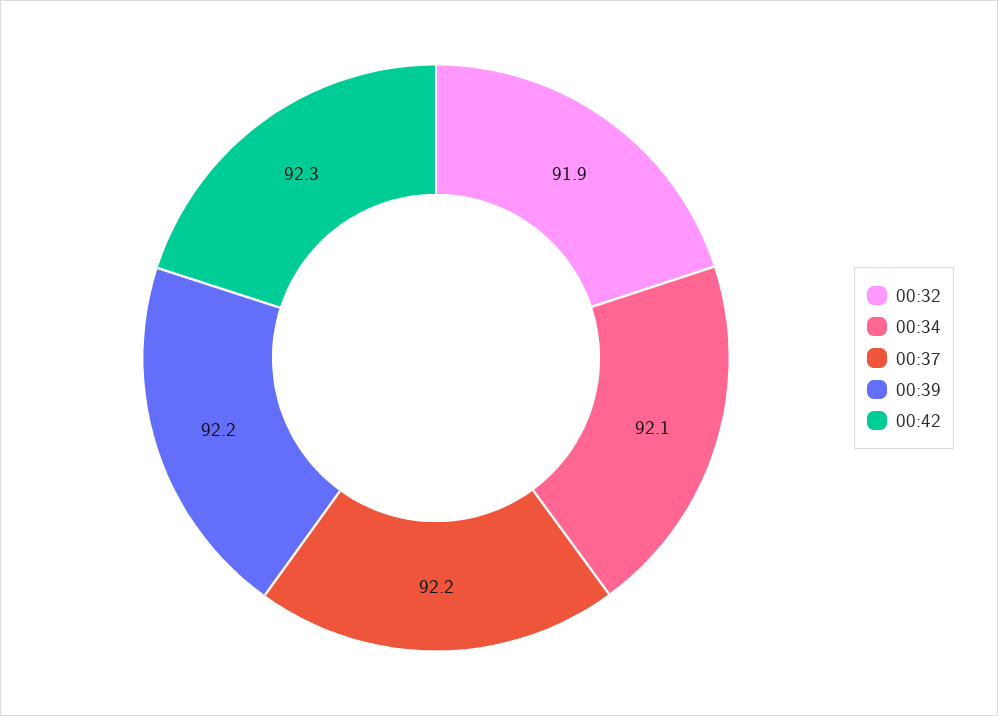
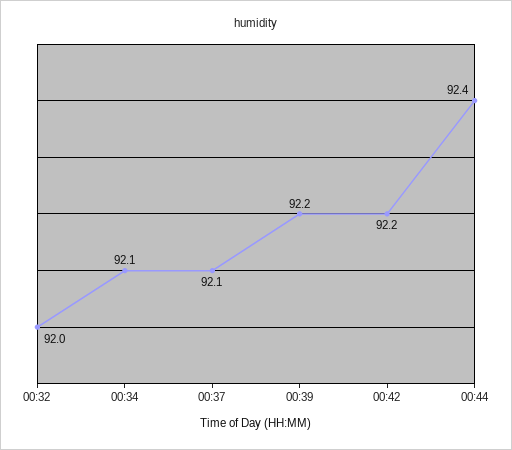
00:32: 91.9 -> 92
00:37: 92.2 -> 92.1
00:42: 92.3 -> 92.2
00:44: none -> 92.4

